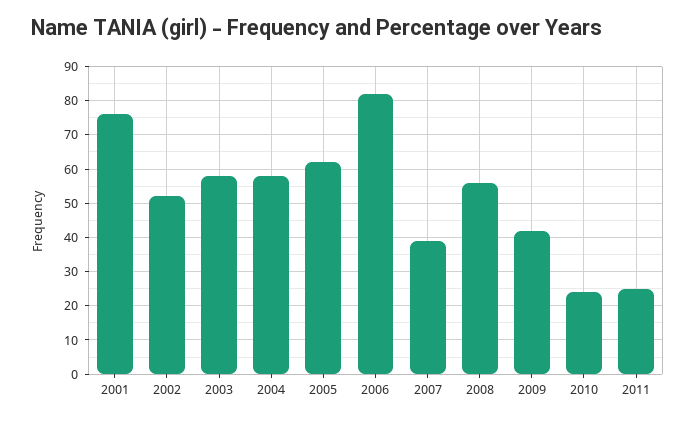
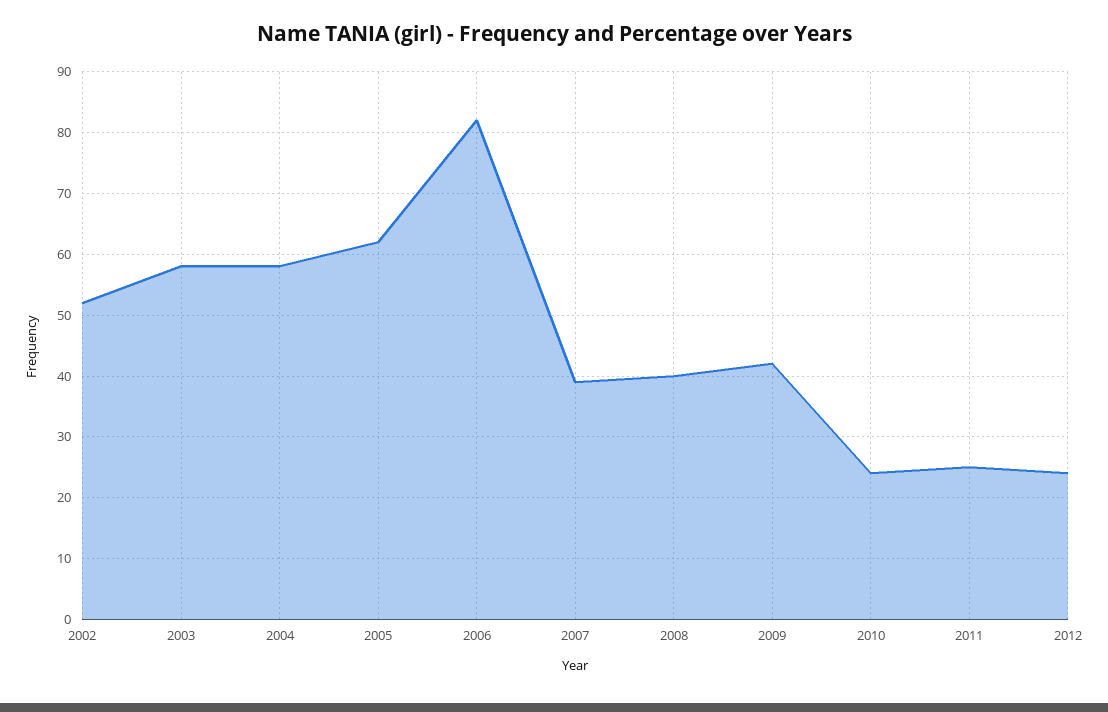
2001: 75 -> none
2008: 55 -> 40
2012: none -> 24

